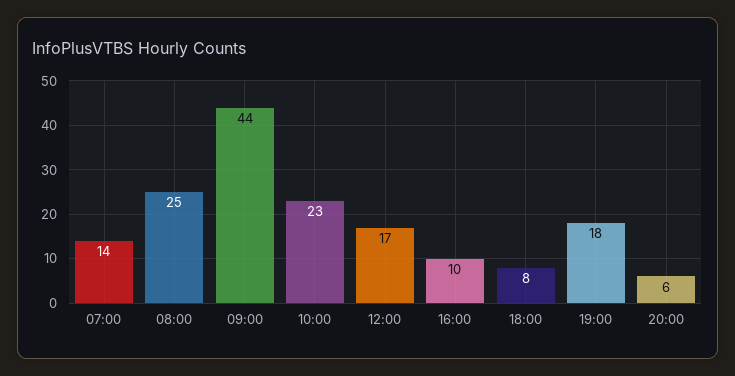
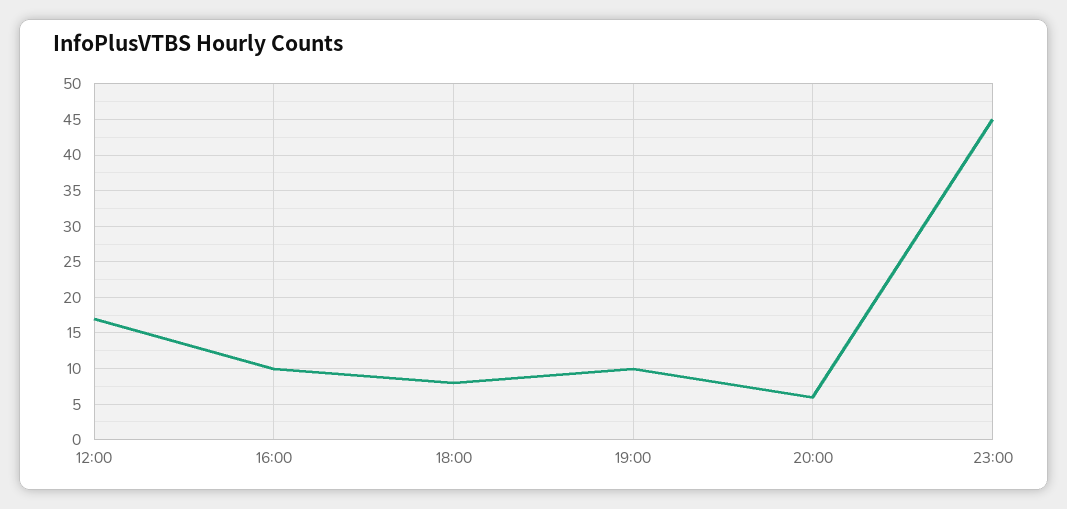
07:00: 14 -> none
08:00: 25 -> none
09:00: 44 -> none
10:00: 23 -> none
19:00: 18 -> 10
23:00: none -> 45

